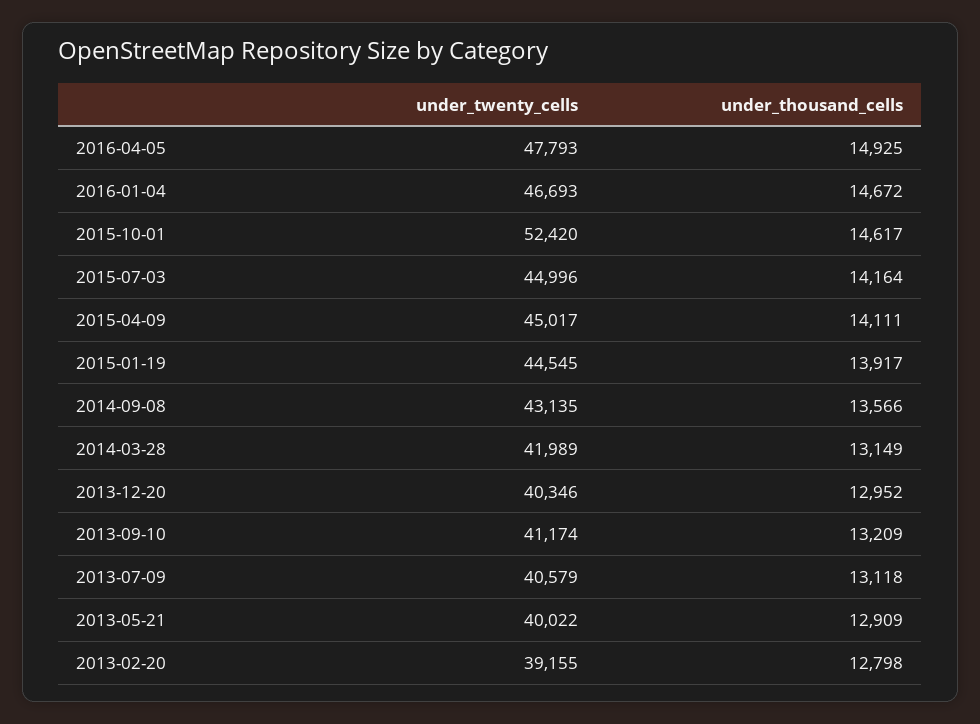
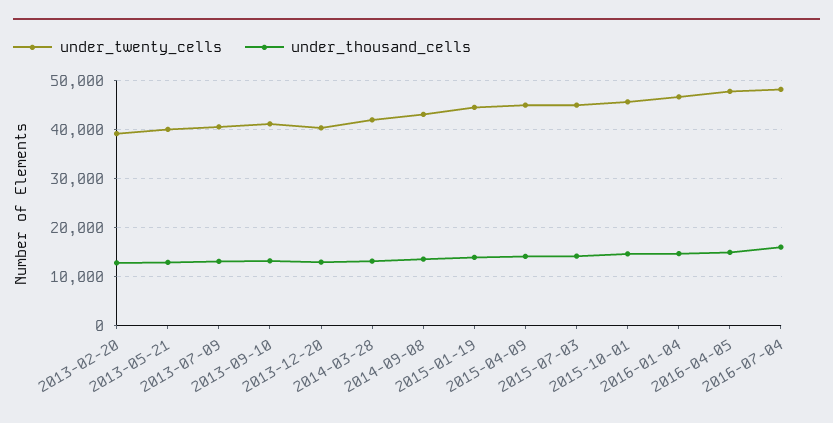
under_twenty_cells, 2015-10-01: 52420 -> 46000
under_twenty_cells, 2016-07-04: none -> 48000
under_thousand_cells, 2016-07-04: none -> 16000

